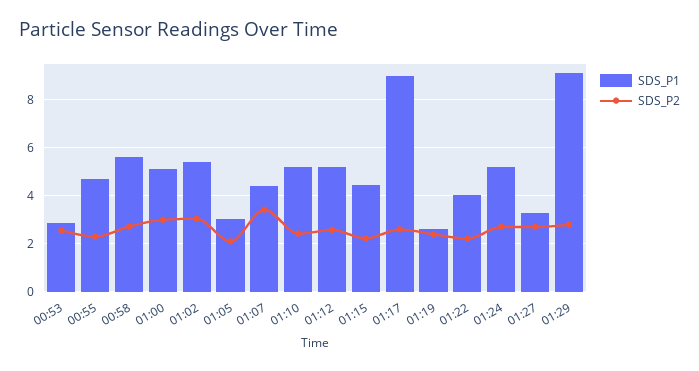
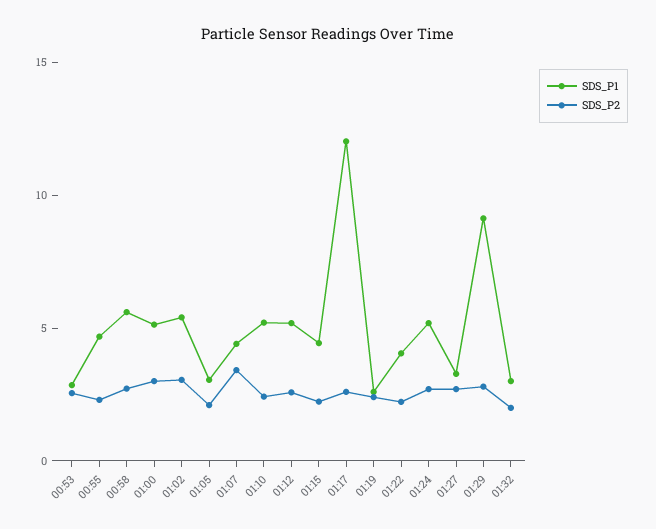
SDS_P1, 01:17: 9 -> 12
SDS_P1, 01:32: none -> 3
SDS_P2, 01:32: none -> 2

